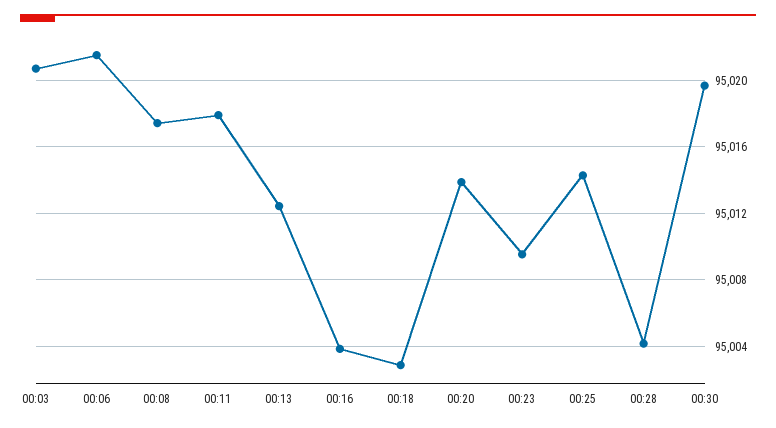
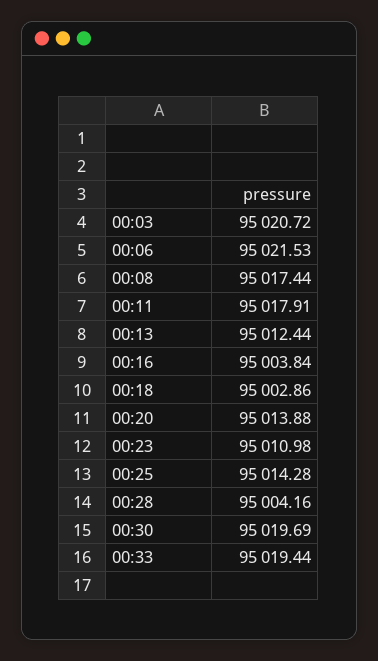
00:23: 95009.5 -> 95010.98
00:33: none -> 95019.44

